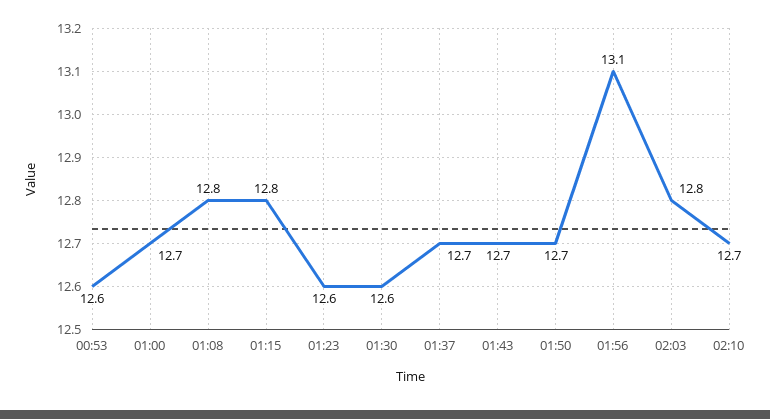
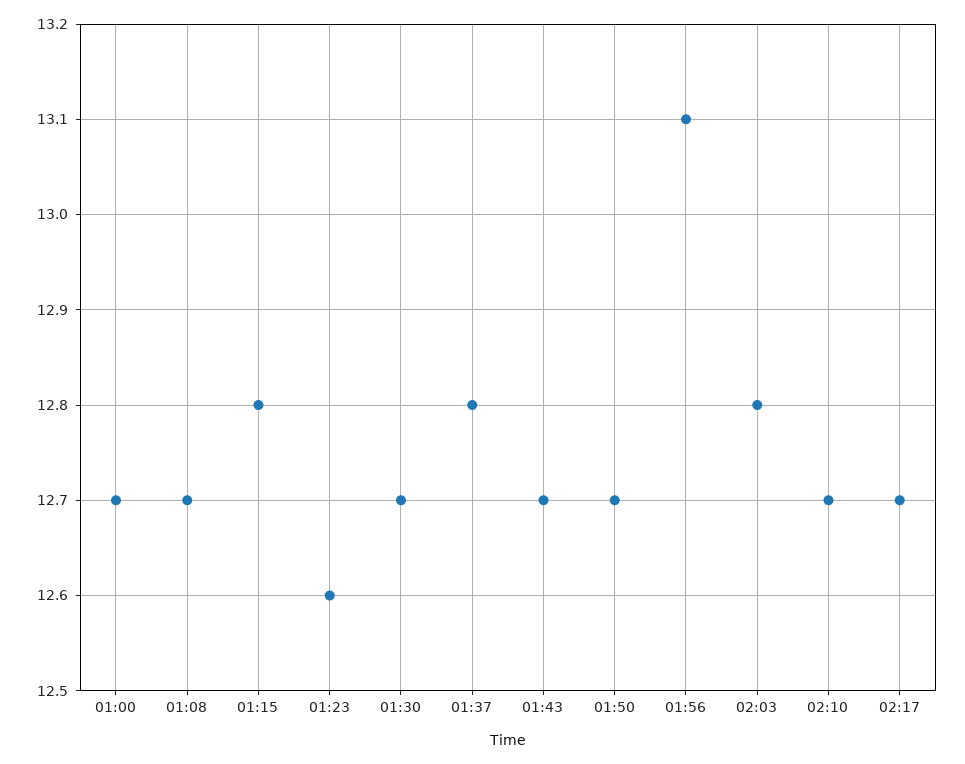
00:53: 12.6 -> none
01:08: 12.8 -> 12.7
01:30: 12.6 -> 12.7
01:37: 12.7 -> 12.8
02:17: none -> 12.7

